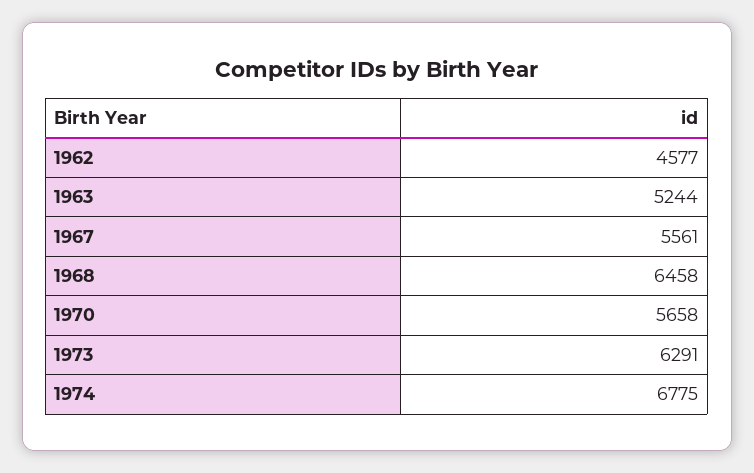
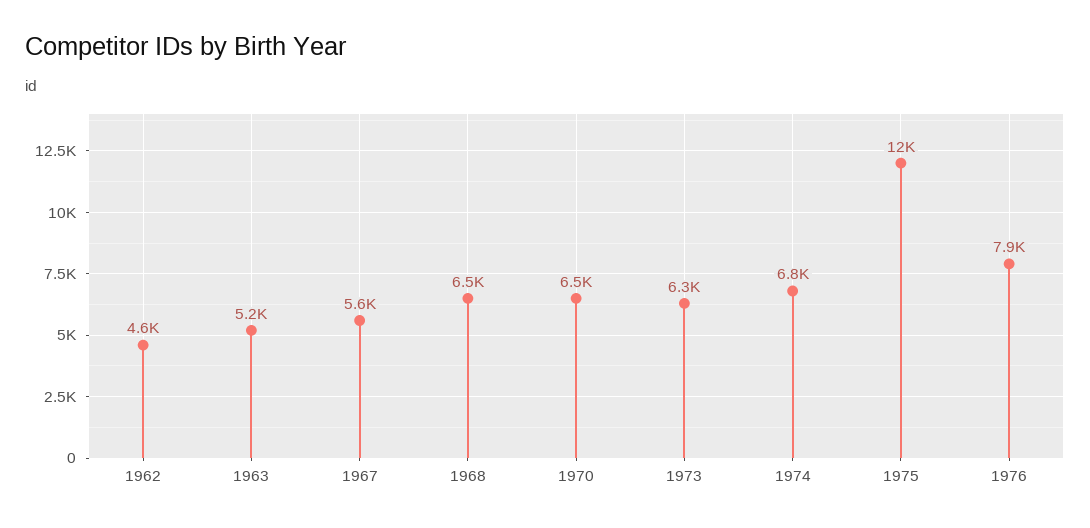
1970: 5658 -> 6500
1975: none -> 12000
1976: none -> 7900

